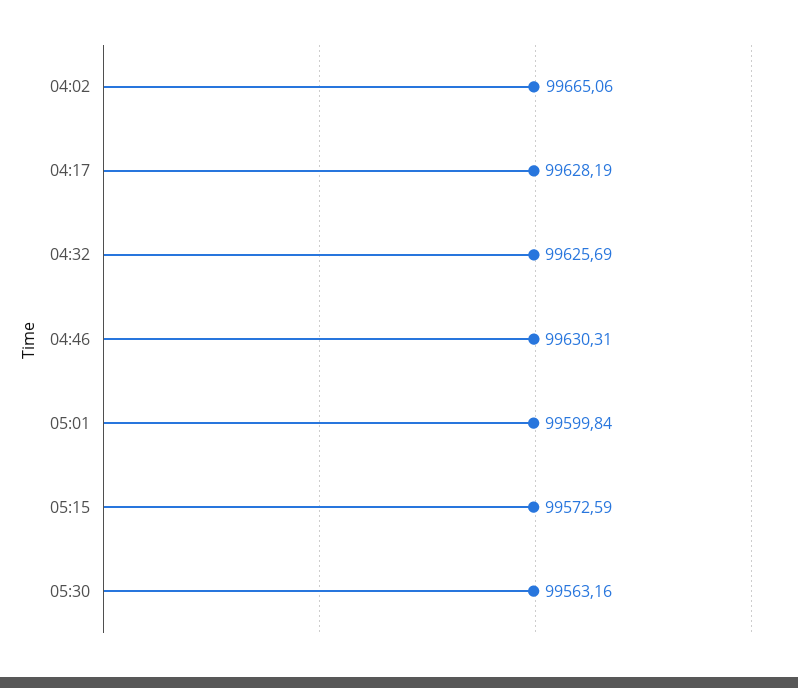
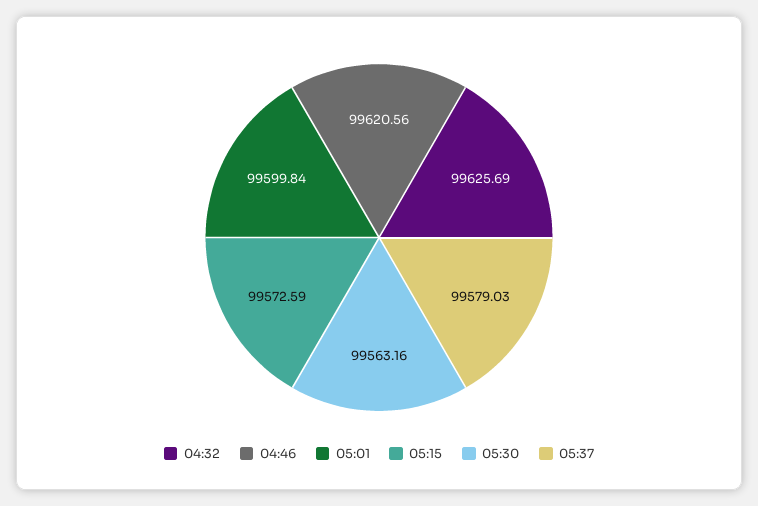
04:02: 99665.06 -> none
04:17: 99628.19 -> none
04:46: 99630.31 -> 99620.56
05:37: none -> 99579.03

